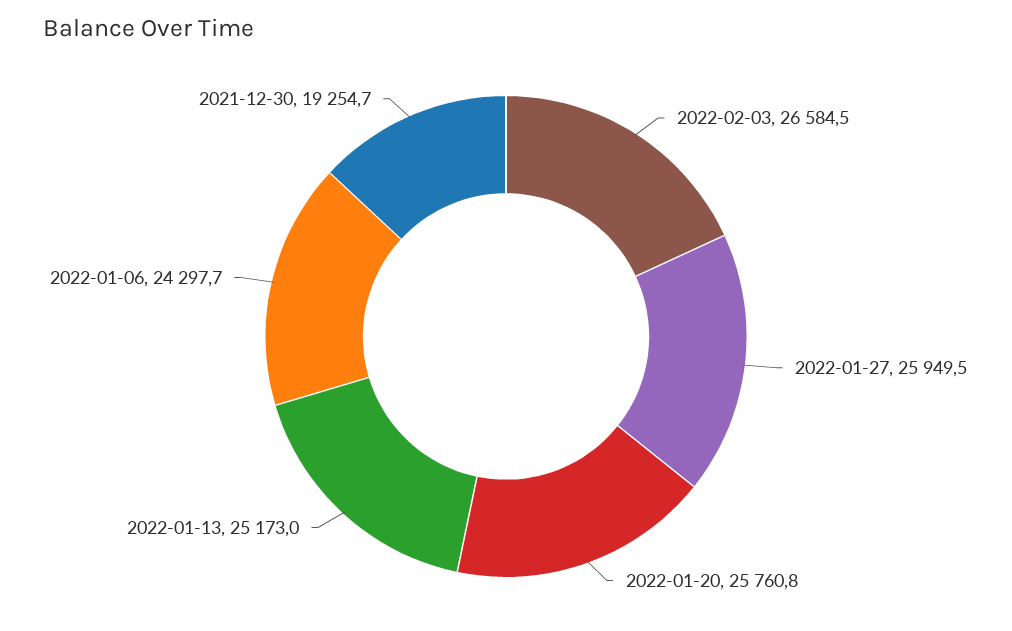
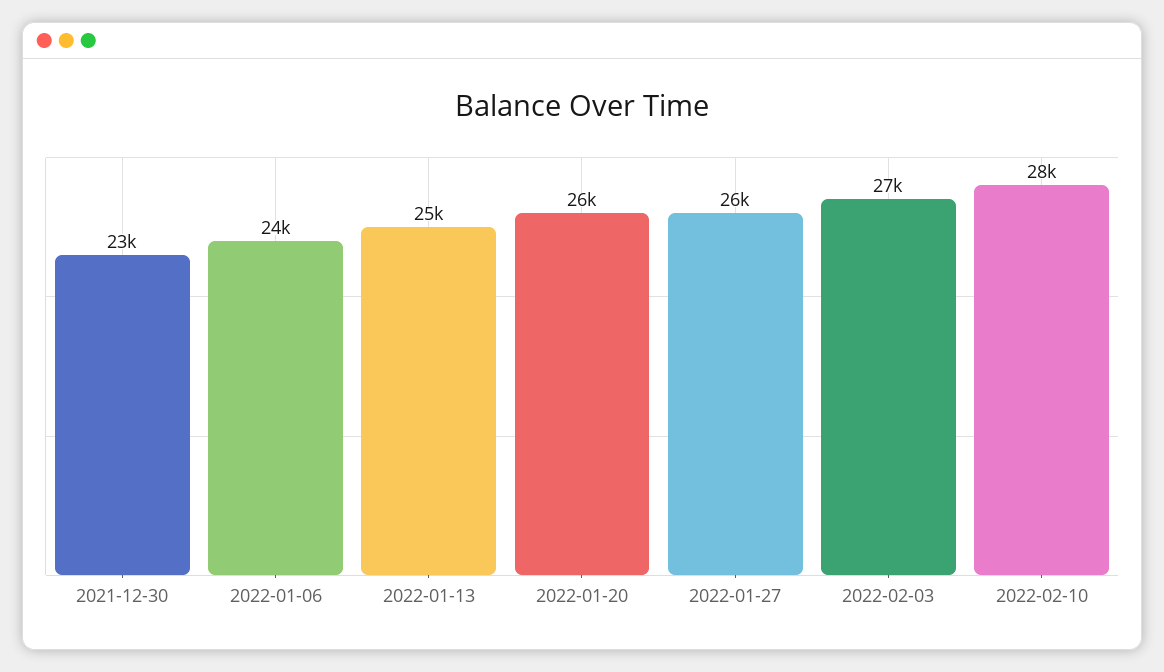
2021-12-30: 19254.7 -> 23000
2022-02-10: none -> 28000

